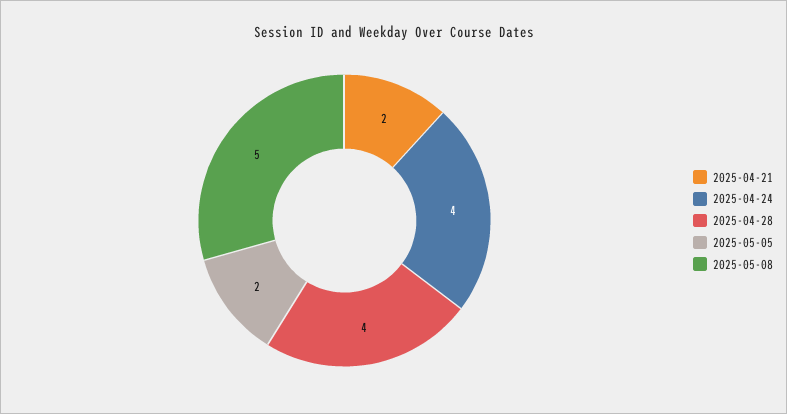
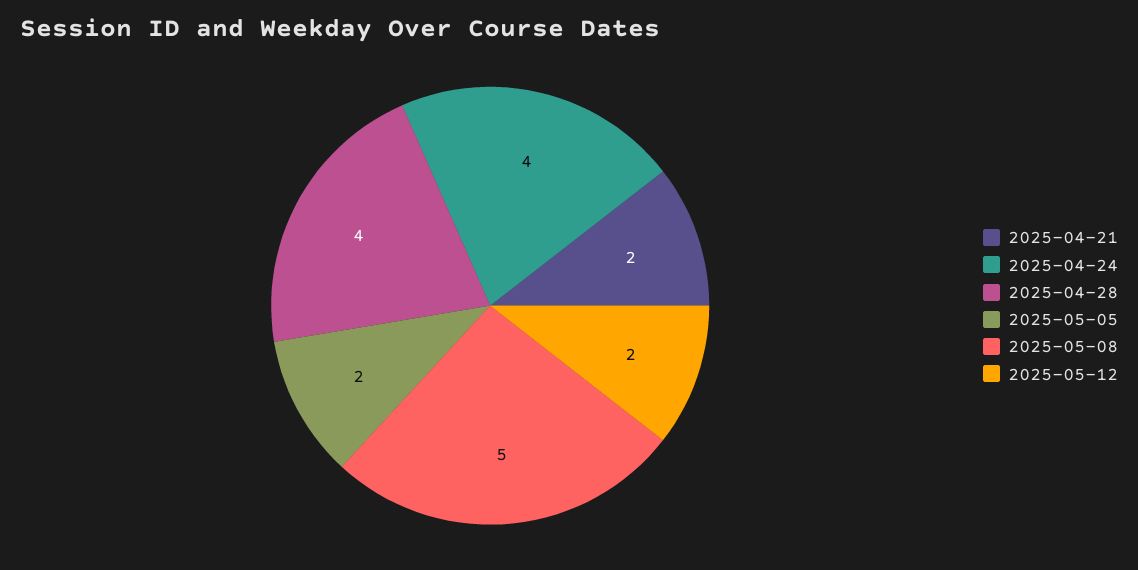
2025-05-12: none -> 2

